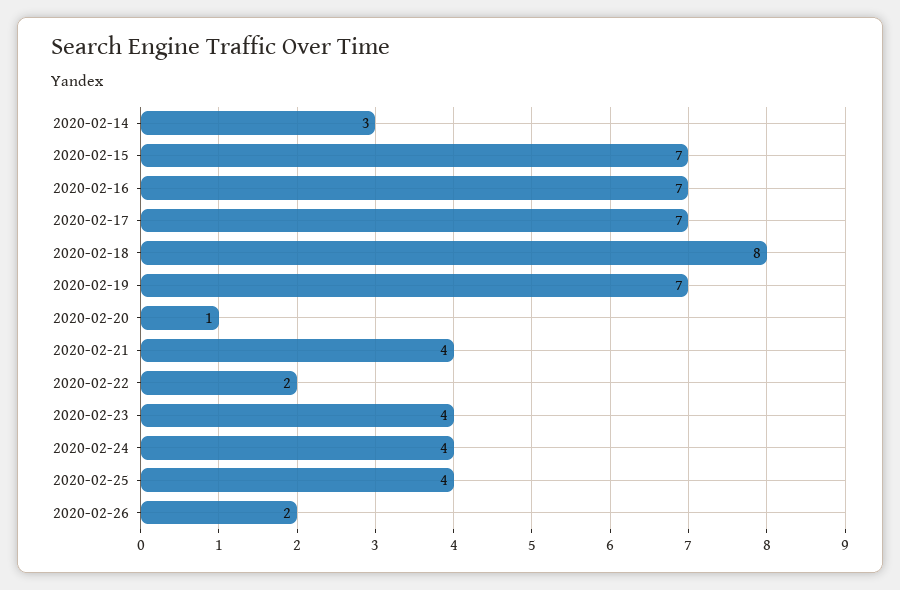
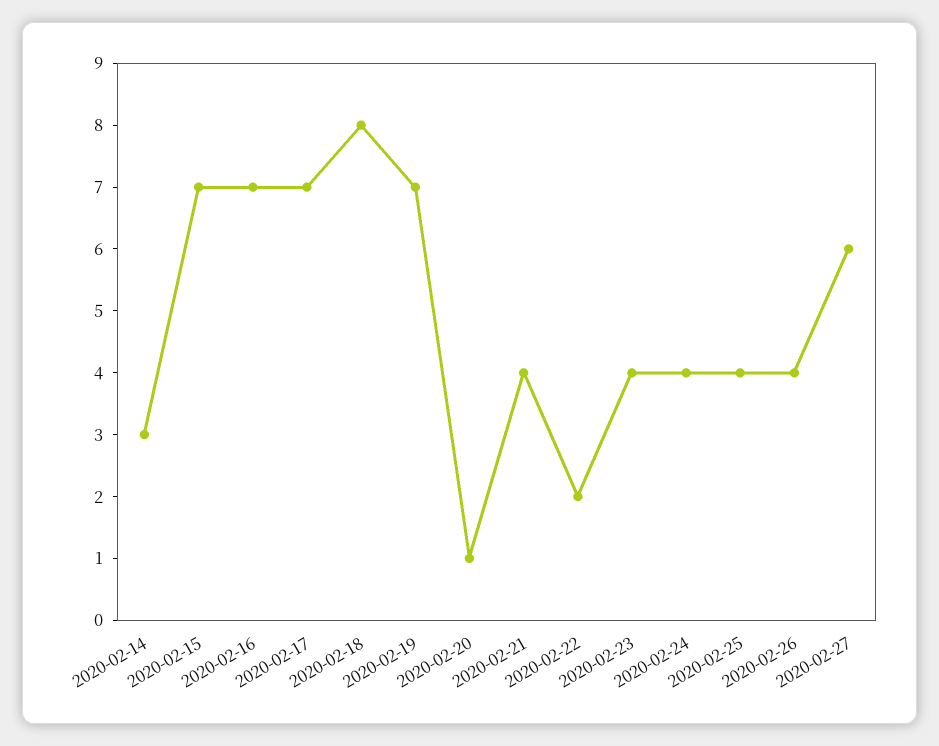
2020-02-26: 2 -> 4
2020-02-27: none -> 6

